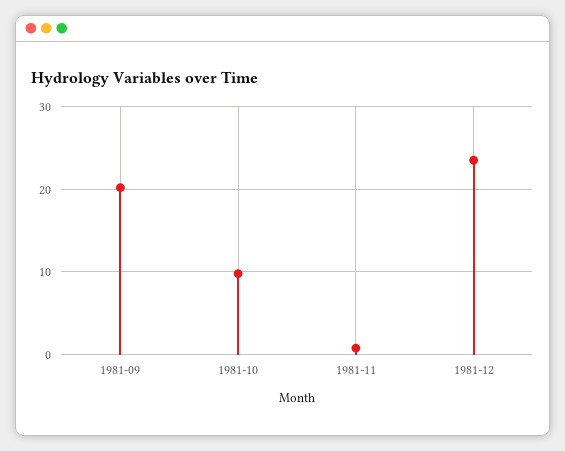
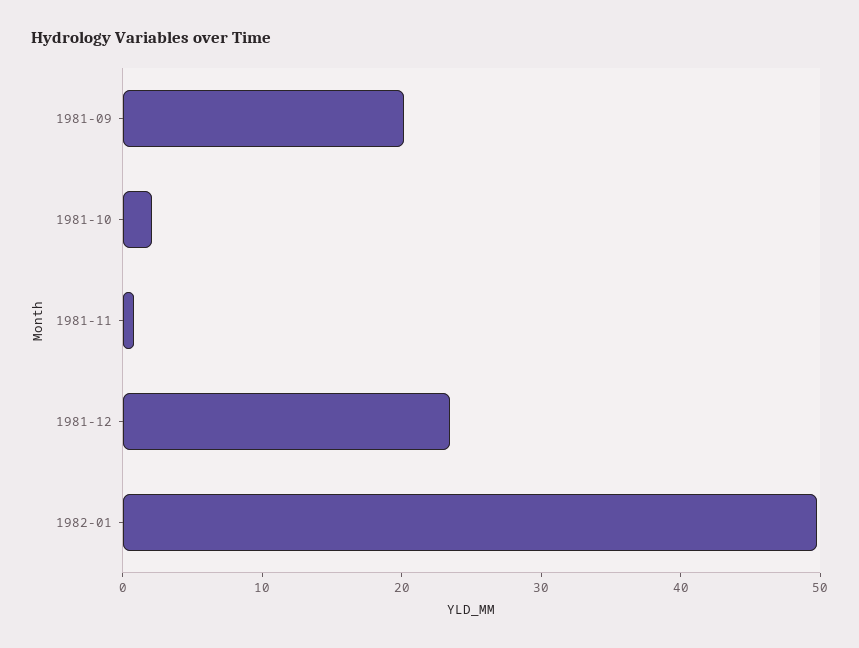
1981-10: 10 -> 2
1982-01: none -> 50

